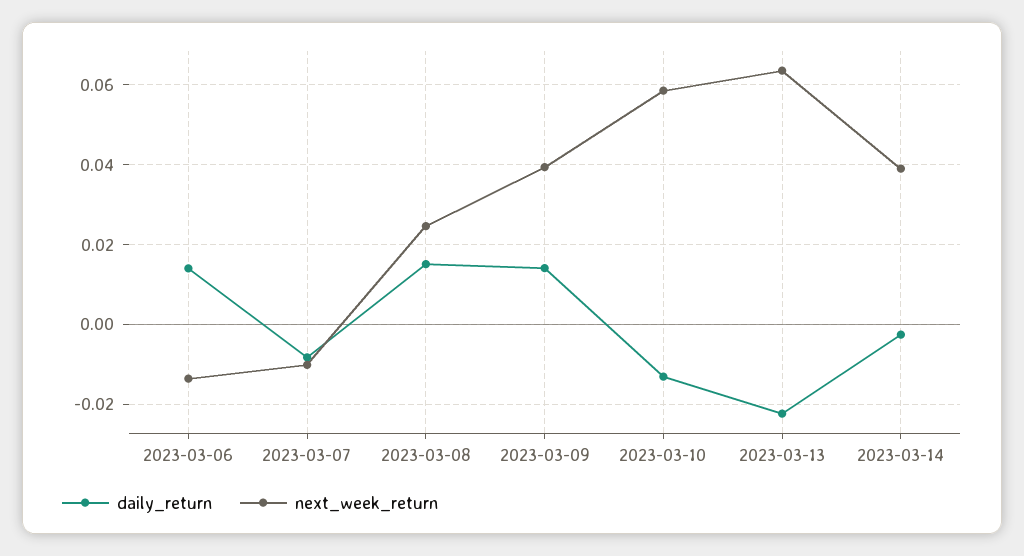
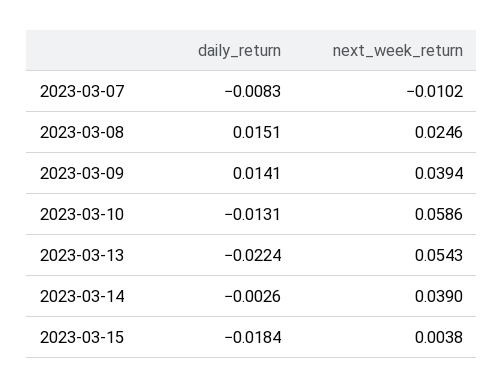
daily_return, 2023-03-06: 0.014 -> none
next_week_return, 2023-03-06: -0.014 -> none
next_week_return, 2023-03-13: 0.064 -> 0.0543
daily_return, 2023-03-15: none -> -0.0184
next_week_return, 2023-03-15: none -> 0.0038

